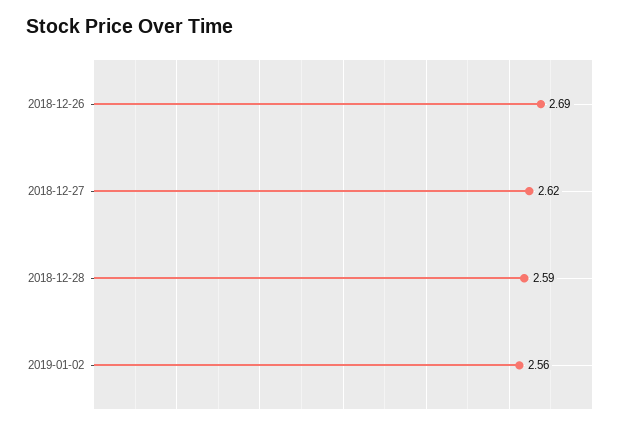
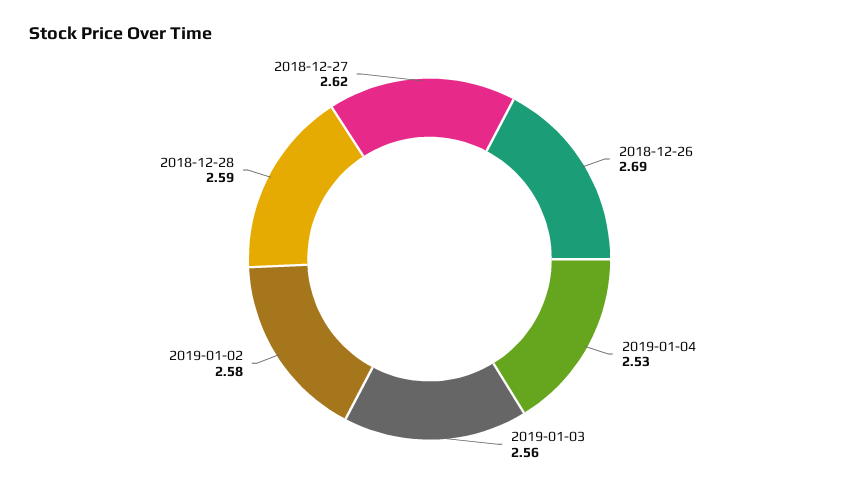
2019-01-02: 2.56 -> 2.58
2019-01-04: none -> 2.53
2019-01-03: none -> 2.56

